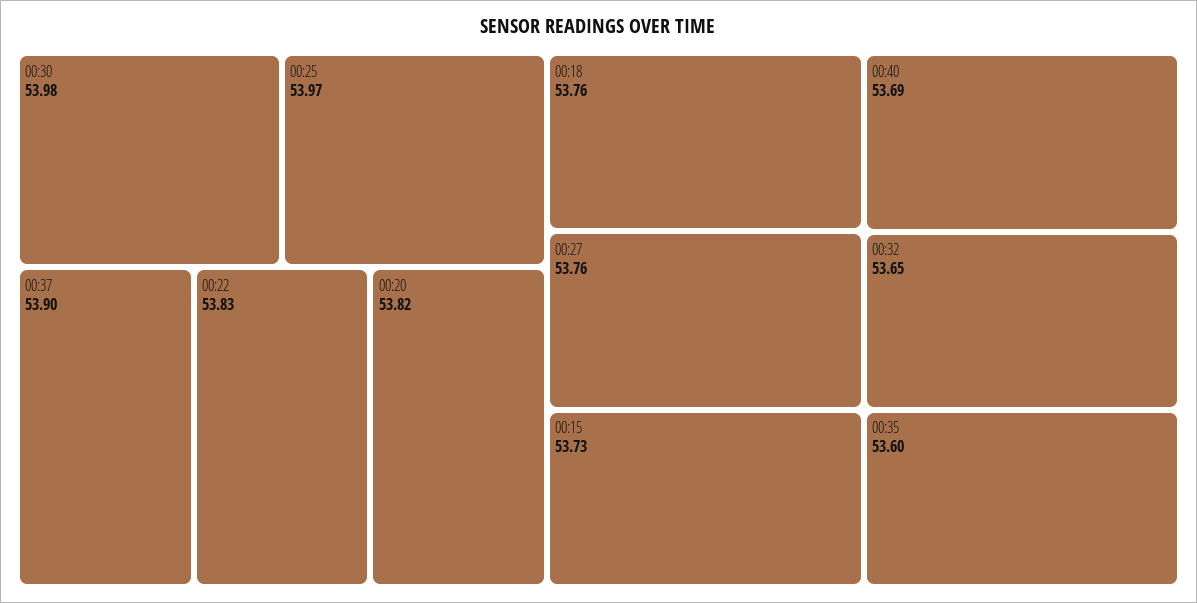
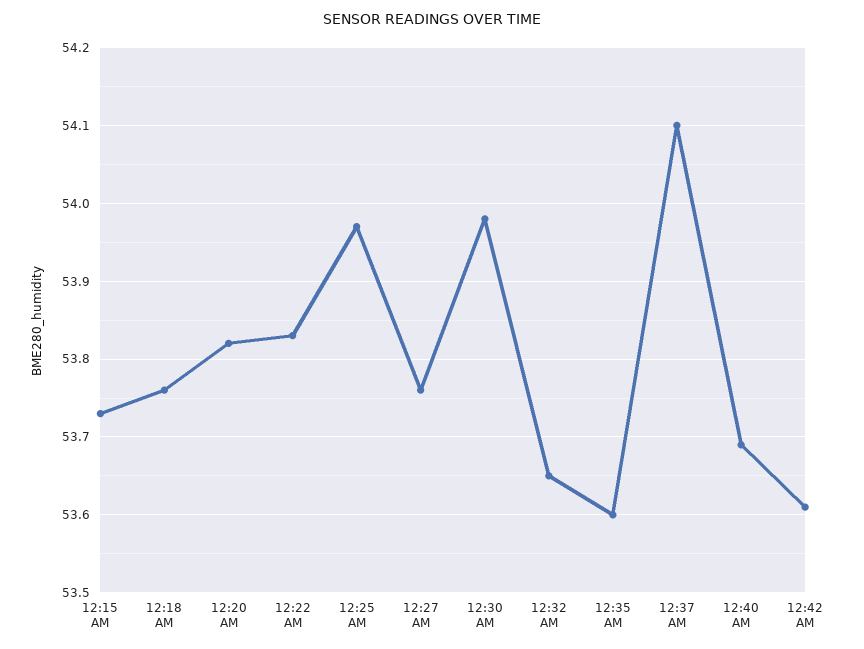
00:37: 53.9 -> 54.1
12:42 AM: none -> 53.61

